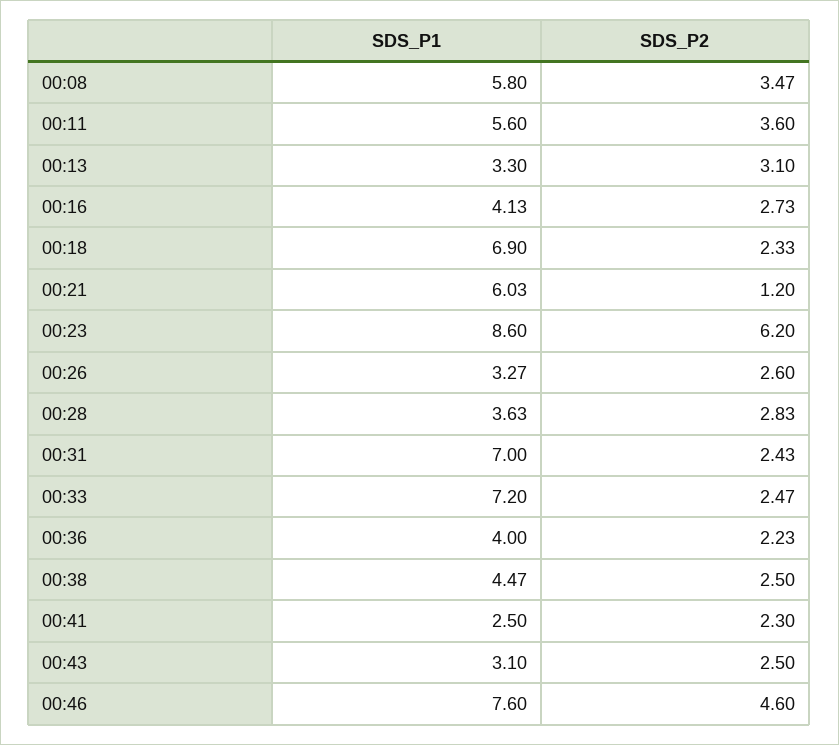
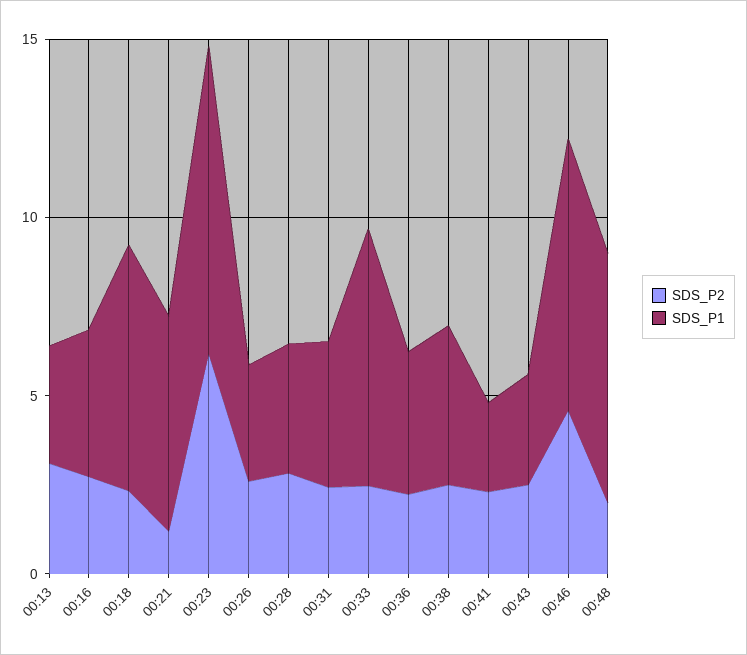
SDS_P1, 00:08: 5.8 -> none
SDS_P2, 00:08: 3.47 -> none
SDS_P1, 00:11: 5.6 -> none
SDS_P2, 00:11: 3.6 -> none
SDS_P1, 00:31: 7 -> 4
SDS_P2, 00:48: none -> 2
SDS_P1, 00:48: none -> 7

